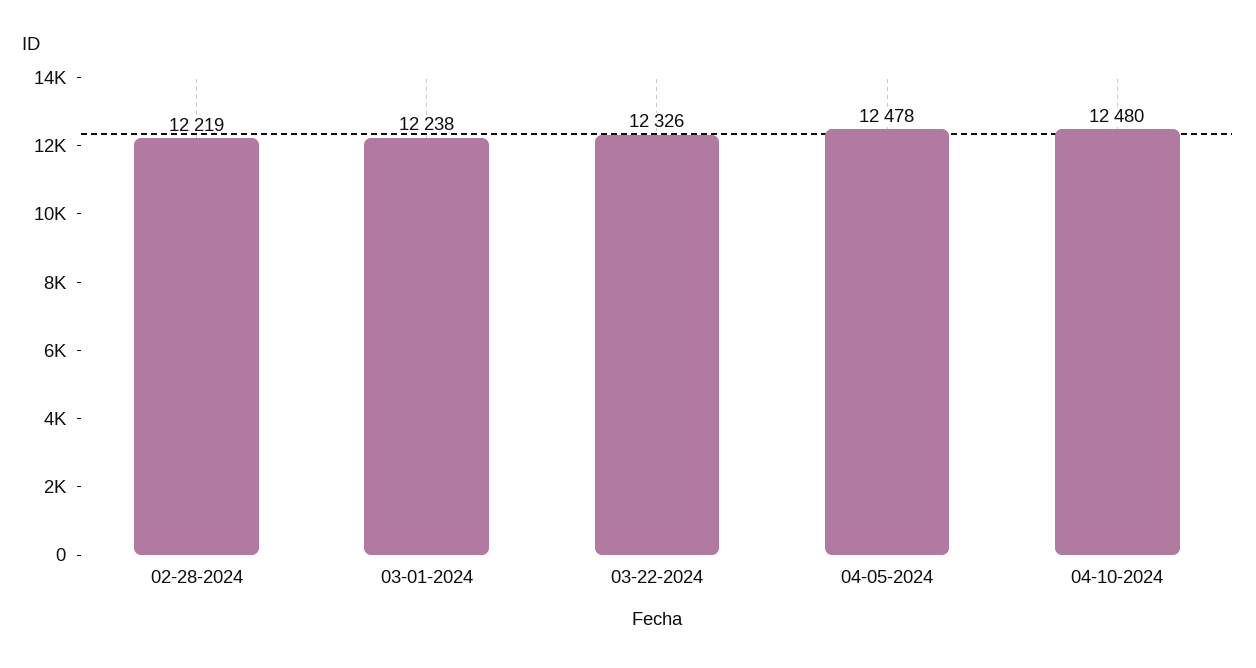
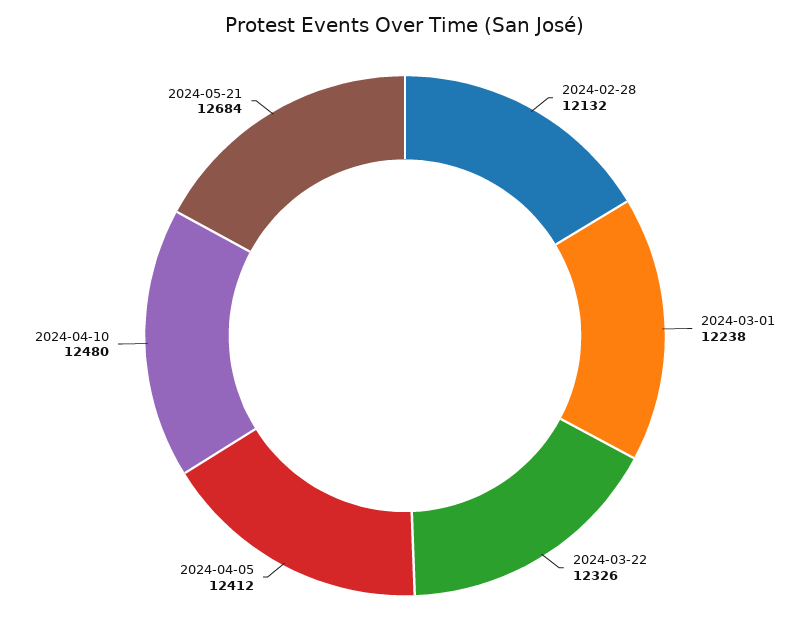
02-28-2024: 12219 -> 12132
04-05-2024: 12478 -> 12412
2024-05-21: none -> 12684

